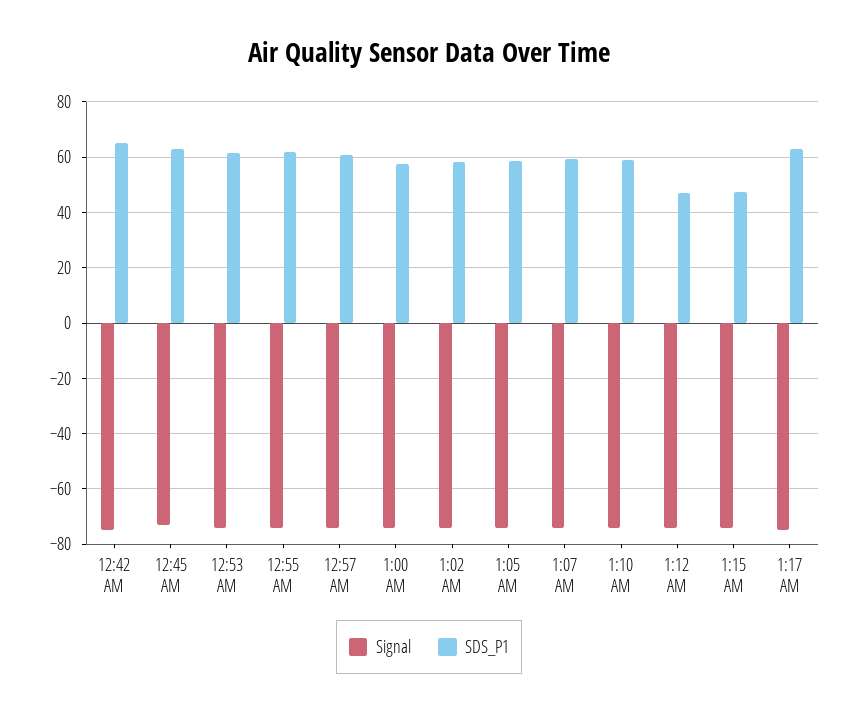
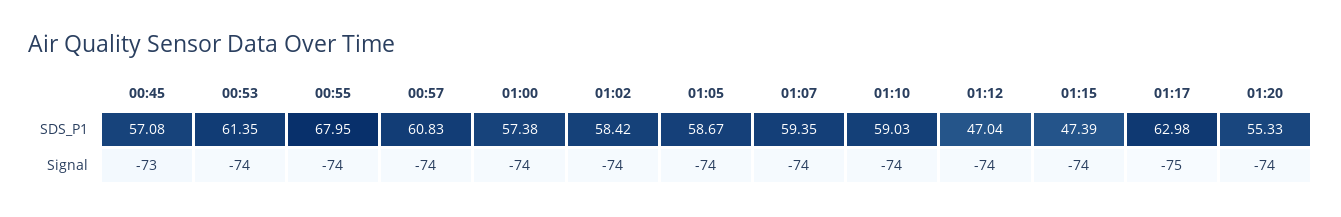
Signal, 12:42 AM: -75 -> none
SDS_P1, 12:42 AM: 65 -> none
SDS_P1, 12:45 AM: 62.5 -> 57.08
SDS_P1, 12:55 AM: 62.5 -> 67.95
SDS_P1, 01:20: none -> 55.33
Signal, 01:20: none -> -74

